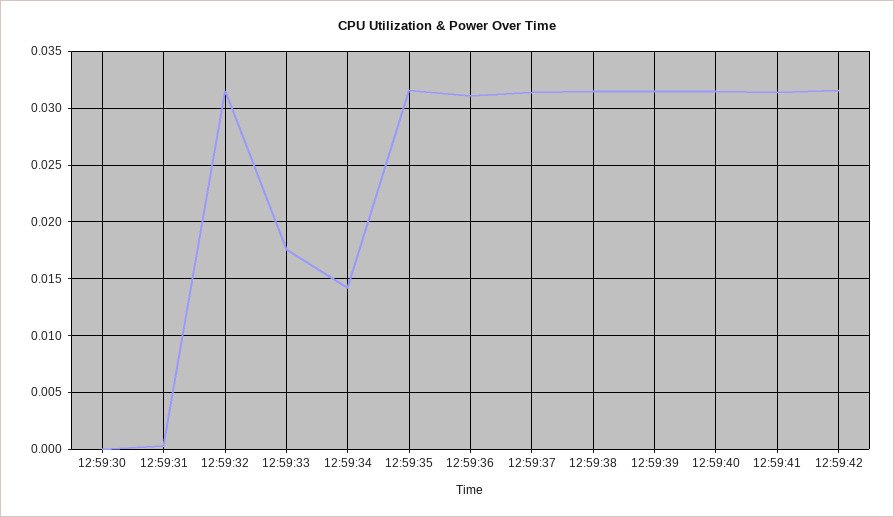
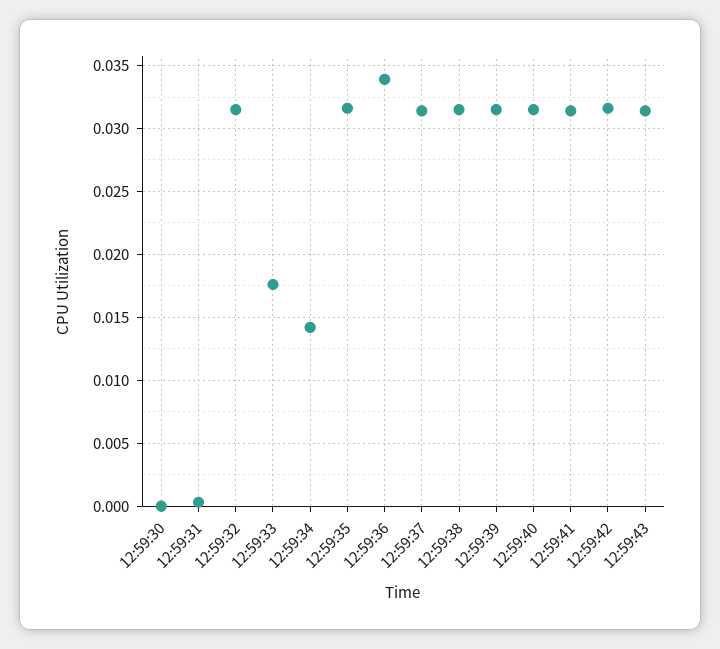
12:59:36: 0.031 -> 0.034
12:59:43: none -> 0.0315

